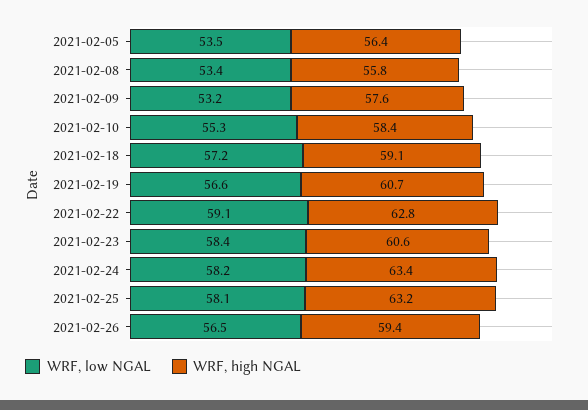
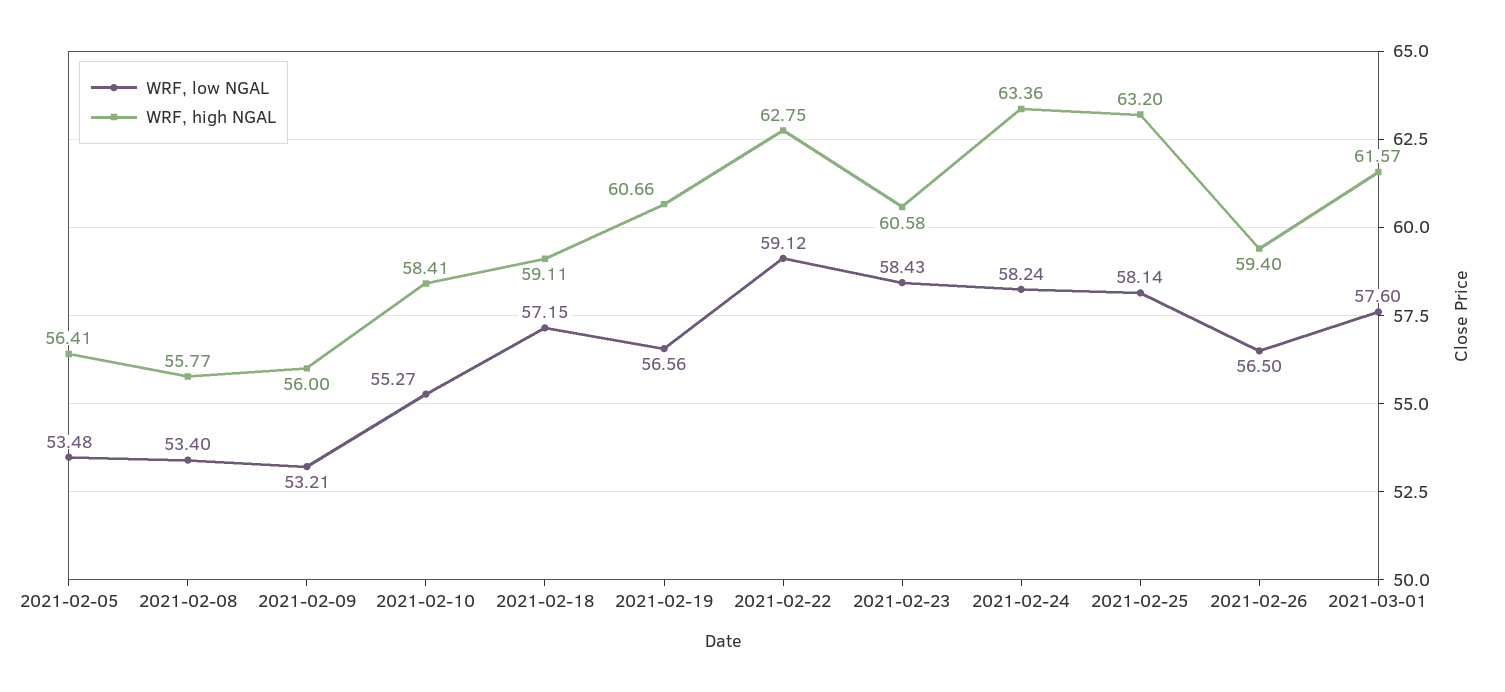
WRF, high NGAL, 2021-02-09: 57.6 -> 56
WRF, low NGAL, 2021-03-01: none -> 57.6
WRF, high NGAL, 2021-03-01: none -> 61.57

